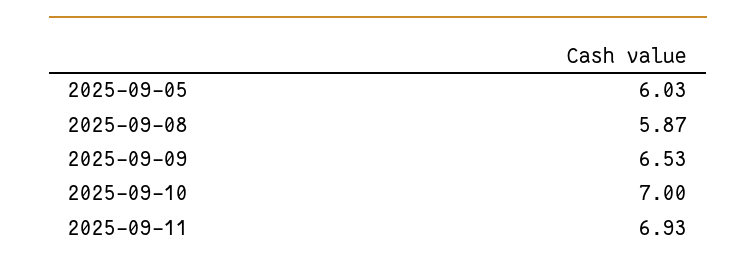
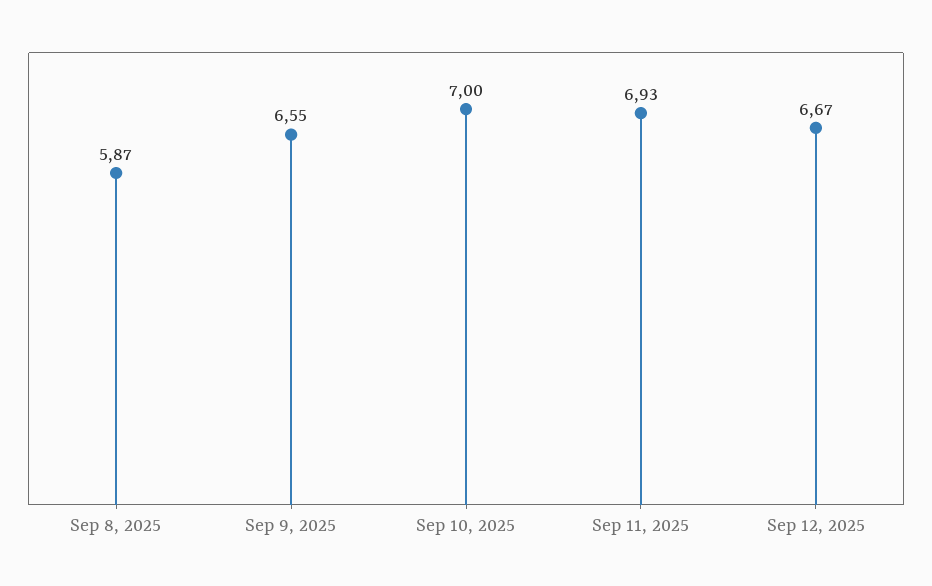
2025-09-05: 6.03 -> none
2025-09-09: 6.53 -> 6.55
Sep 12, 2025: none -> 6.67

